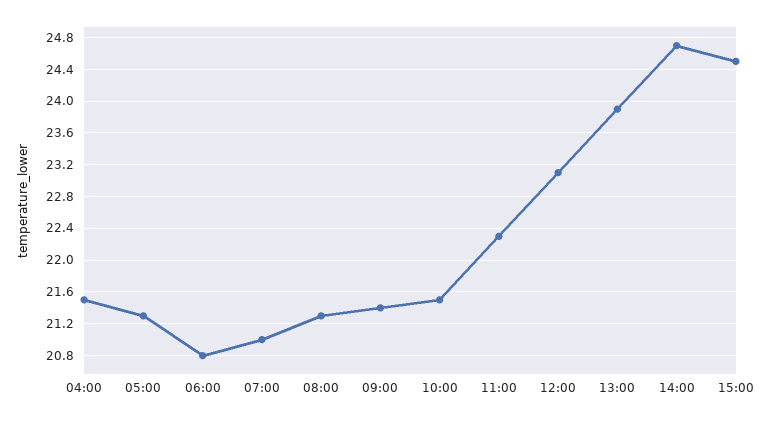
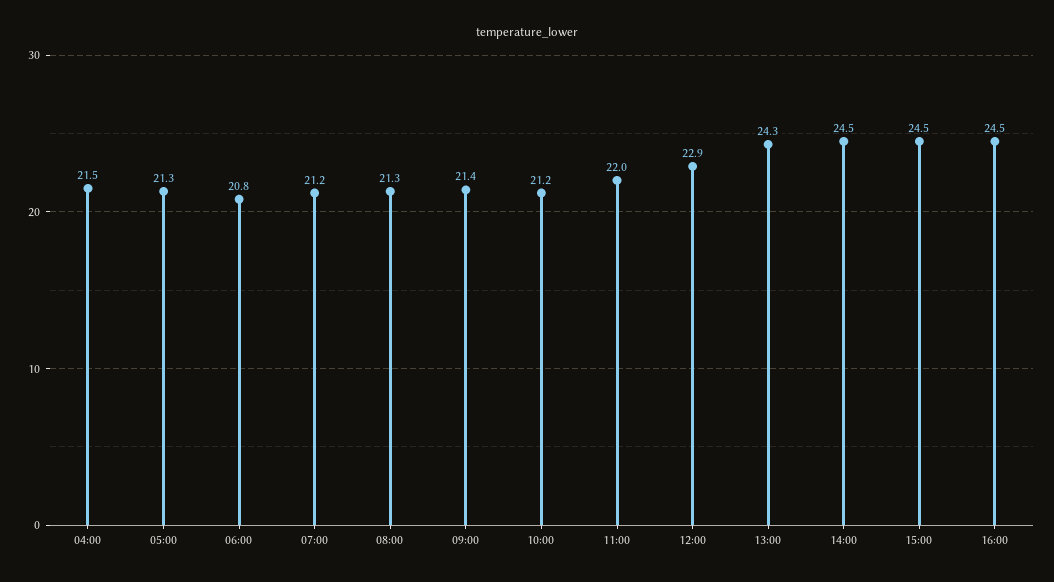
07:00: 21 -> 21.2
10:00: 21.5 -> 21.2
11:00: 22.3 -> 22
12:00: 23.1 -> 22.9
13:00: 23.9 -> 24.3
14:00: 24.7 -> 24.5
16:00: none -> 24.5

